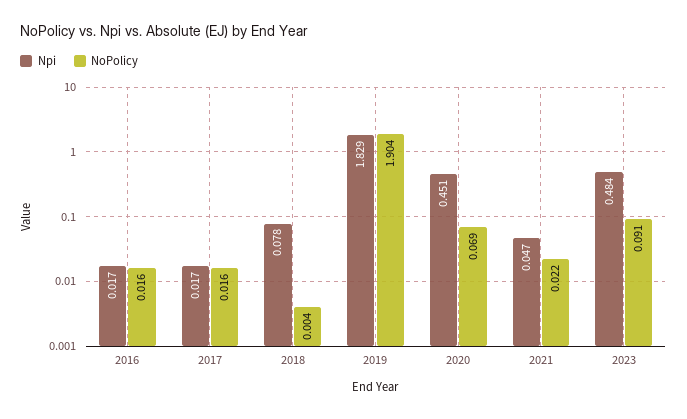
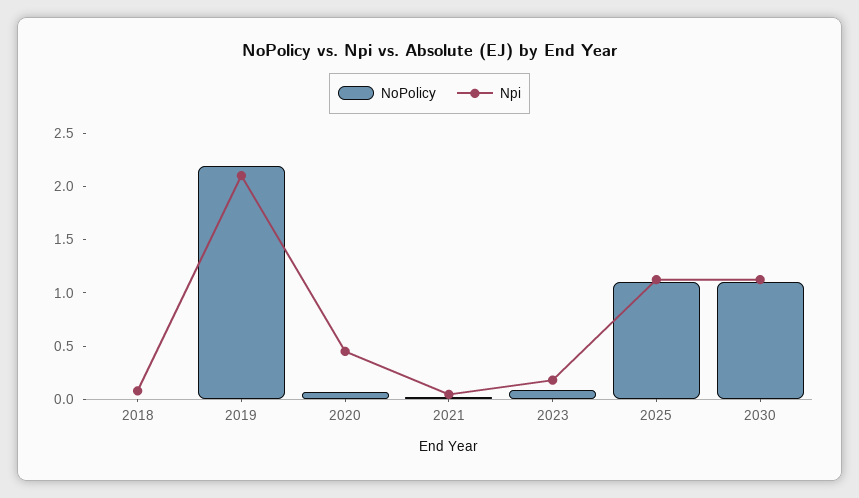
Npi, 2016: 0.017 -> none
NoPolicy, 2016: 0.016 -> none
Npi, 2017: 0.017 -> none
NoPolicy, 2017: 0.016 -> none
Npi, 2019: 1.829 -> 2.1
NoPolicy, 2019: 1.904 -> 2.2
Npi, 2023: 0.484 -> 0.2
NoPolicy, 2025: none -> 1.1
Npi, 2025: none -> 1.1
NoPolicy, 2030: none -> 1.1
Npi, 2030: none -> 1.1

